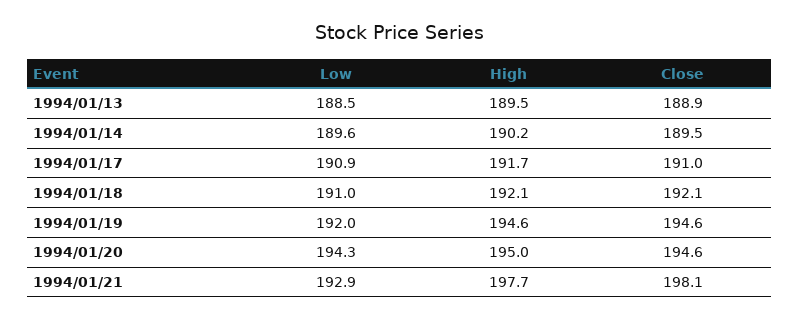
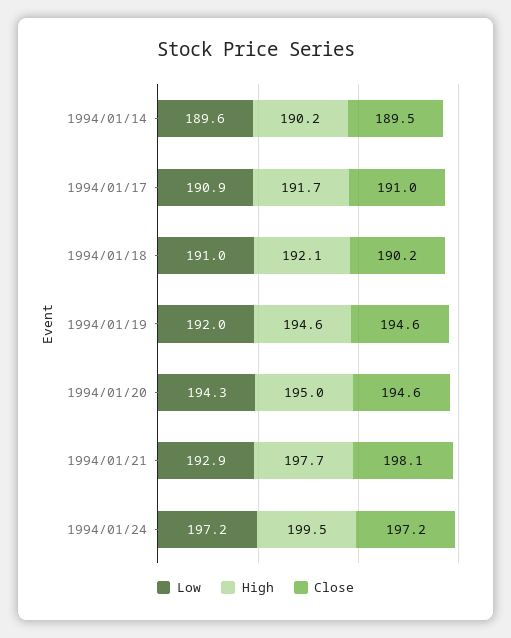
Low, 1994/01/13: 188.5 -> none
High, 1994/01/13: 189.5 -> none
Close, 1994/01/13: 188.9 -> none
Close, 1994/01/18: 192.1 -> 190.2
Low, 1994/01/24: none -> 197.2
High, 1994/01/24: none -> 199.5
Close, 1994/01/24: none -> 197.2

